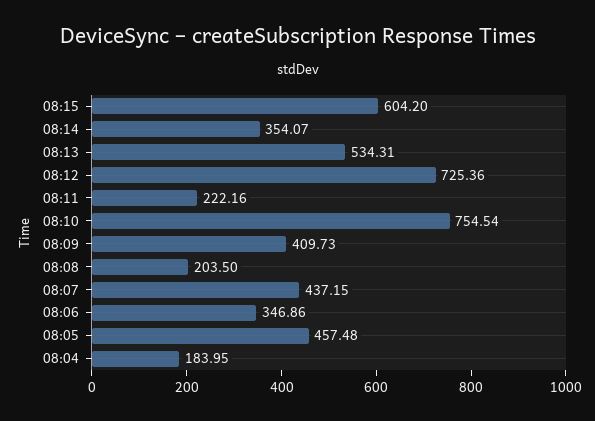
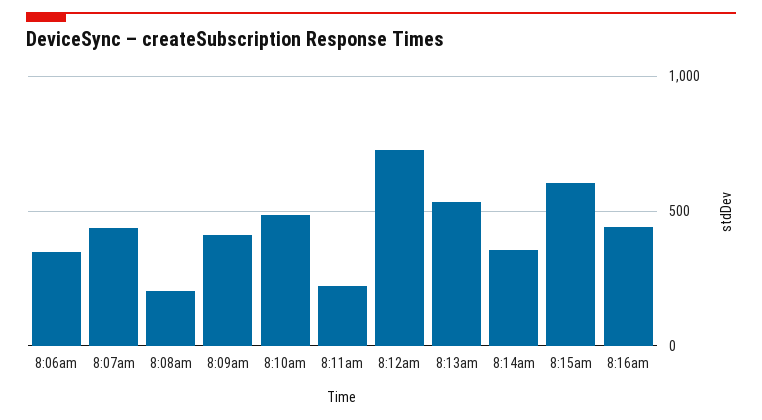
08:10: 754.54 -> 500
08:05: 457.48 -> none
08:04: 183.95 -> none
8:16am: none -> 450

